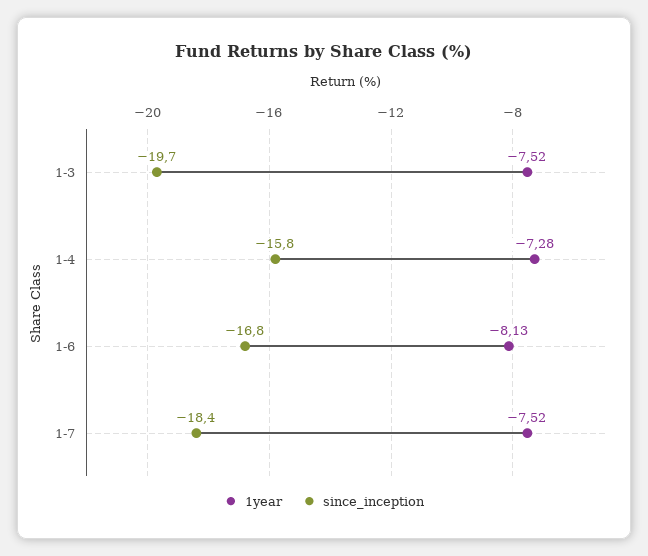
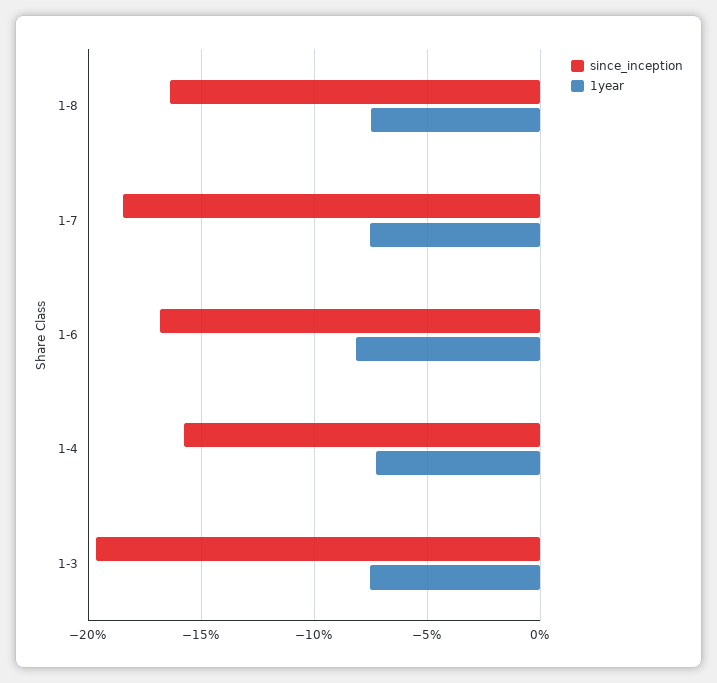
since_inception, 1-8: none -> -16.5
1year, 1-8: none -> -7.5

